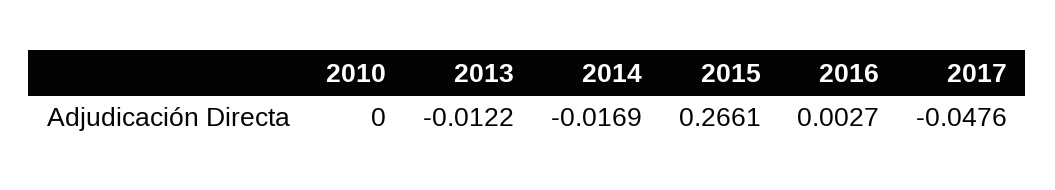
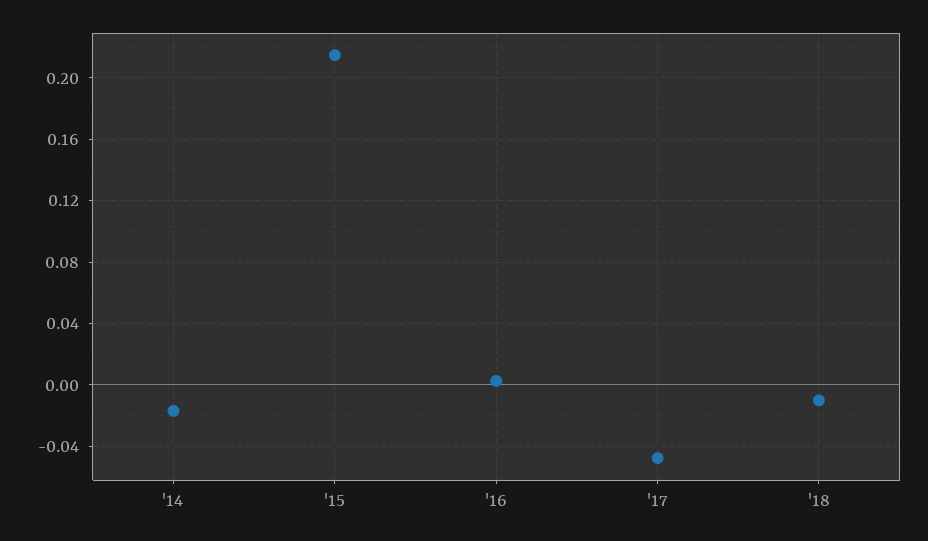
2010: 0 -> none
2013: -0.0122 -> none
2015: 0.2661 -> 0.215
'18: none -> -0.01

